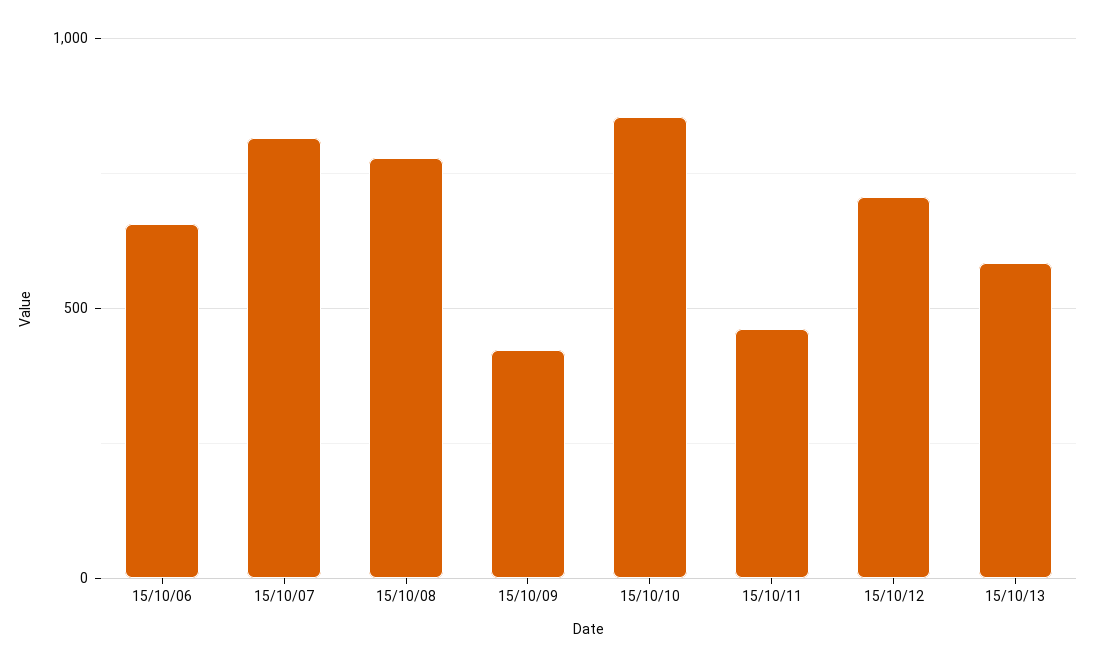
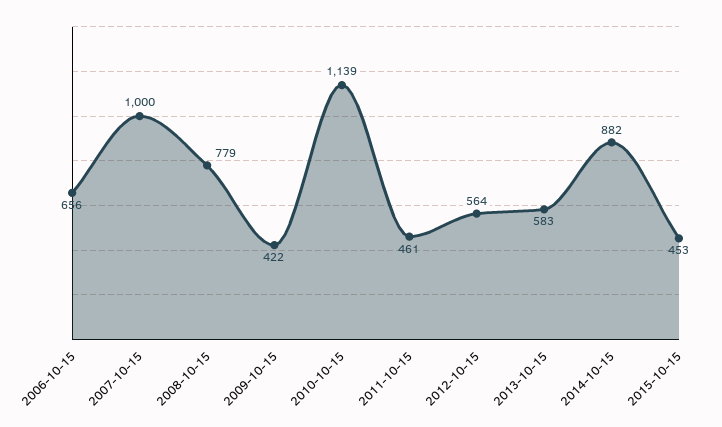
15/10/07: 800 -> 1000
15/10/10: 850 -> 1139
15/10/12: 700 -> 564
2014-10-15: none -> 882
2015-10-15: none -> 453

